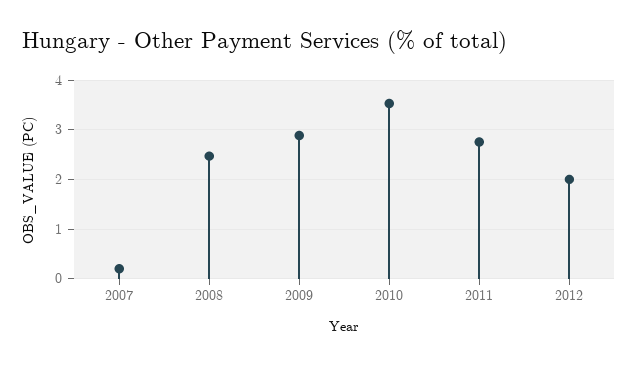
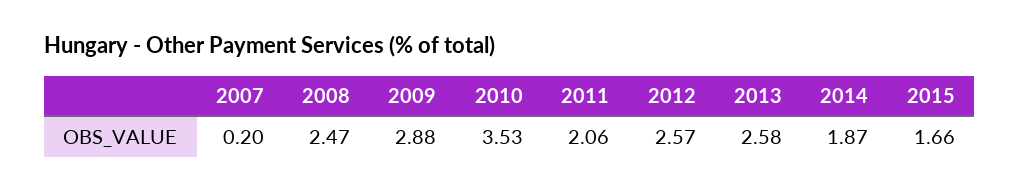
2011: 2.8 -> 2.06
2012: 2 -> 2.57
2013: none -> 2.58
2014: none -> 1.87
2015: none -> 1.66

